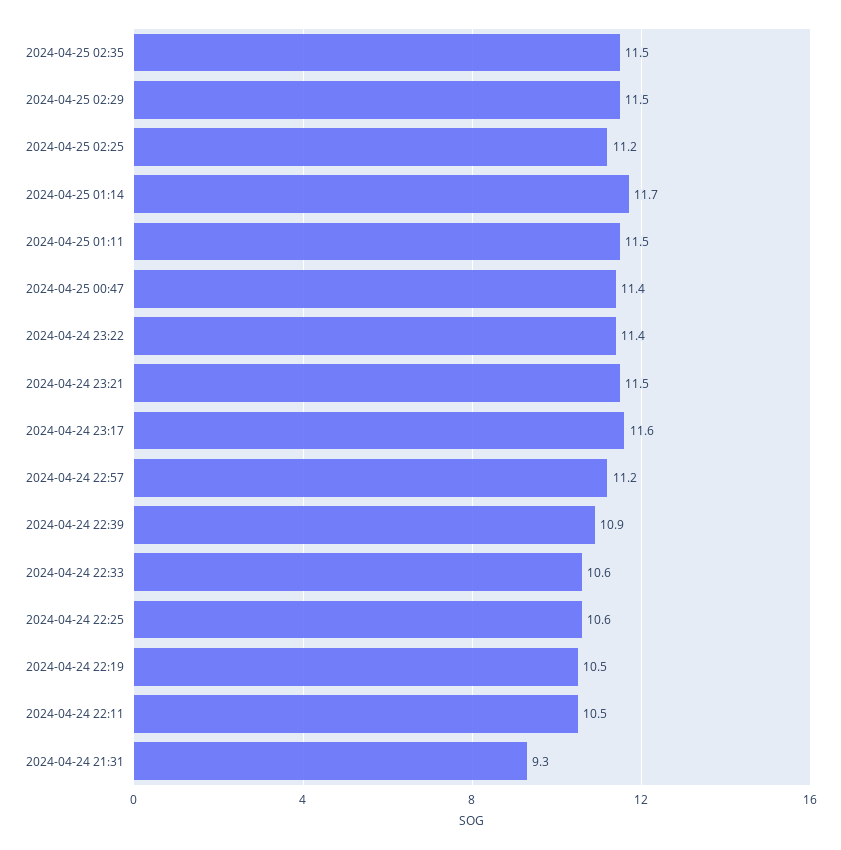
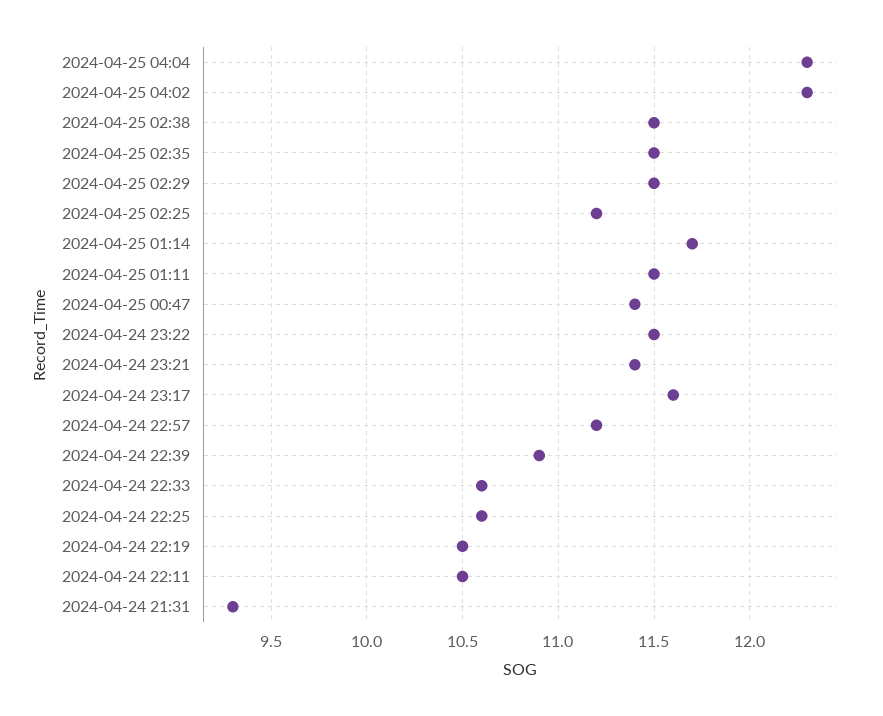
2024-04-24 23:22: 11.4 -> 11.5
2024-04-24 23:21: 11.5 -> 11.4
2024-04-25 04:04: none -> 12.3
2024-04-25 04:02: none -> 12.3
2024-04-25 02:38: none -> 11.5

